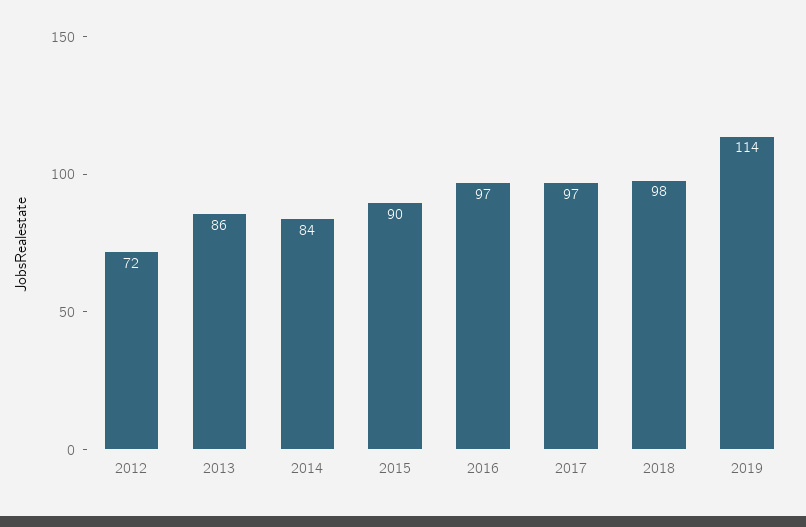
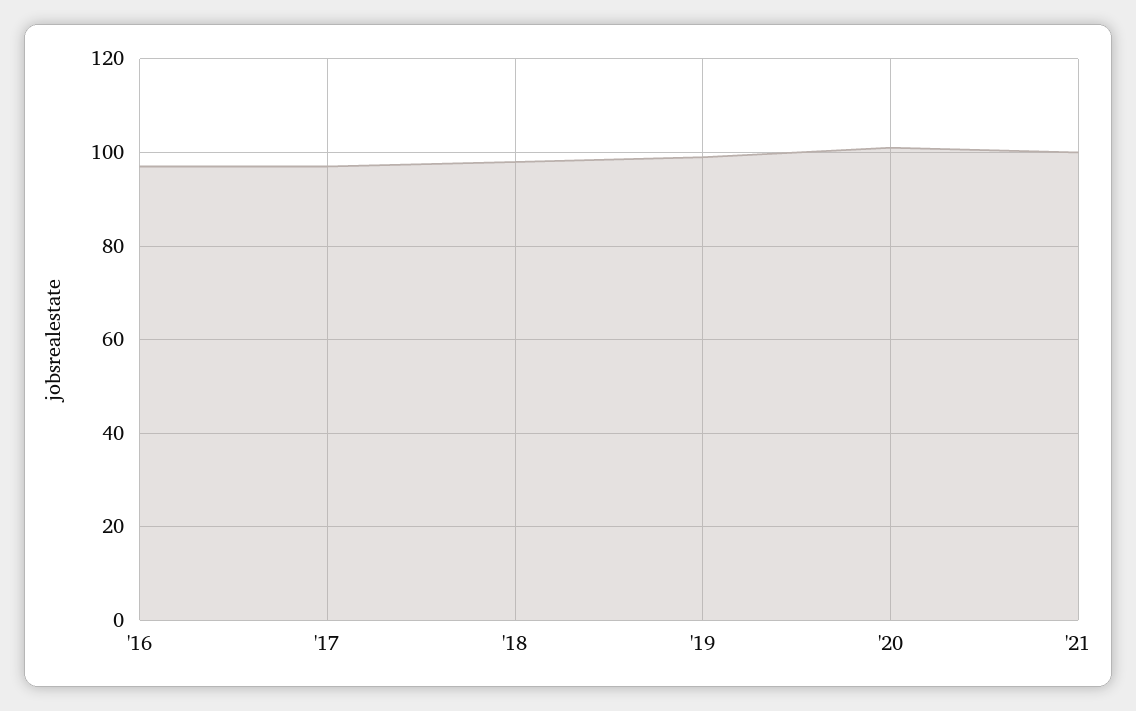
2012: 72 -> none
2013: 86 -> none
2014: 84 -> none
2015: 90 -> none
2019: 114 -> 100
'20: none -> 100
'21: none -> 100

